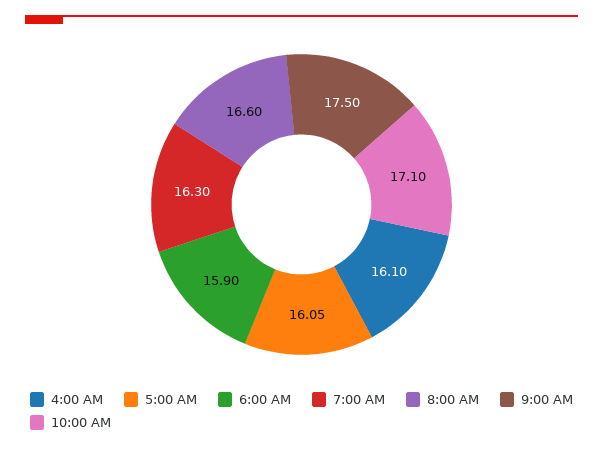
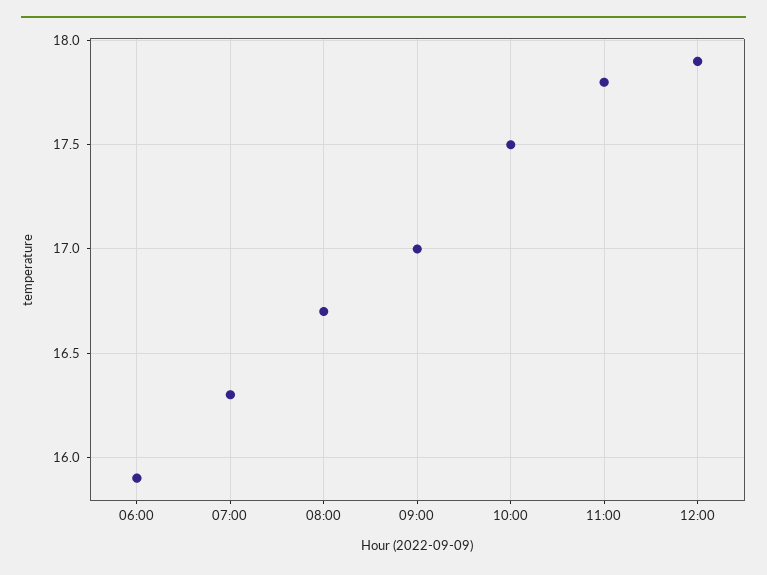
4:00 AM: 16.1 -> none
5:00 AM: 16.05 -> none
8:00 AM: 16.6 -> 16.7
9:00 AM: 17.5 -> 17
10:00 AM: 17.1 -> 17.5
11:00: none -> 17.8
12:00: none -> 17.9

